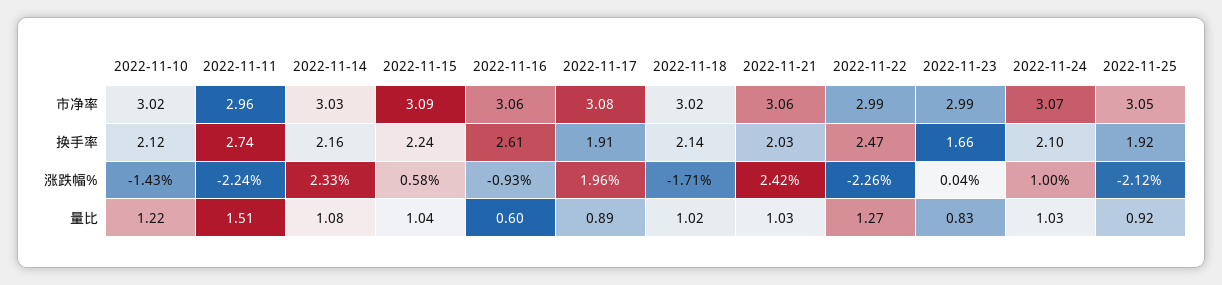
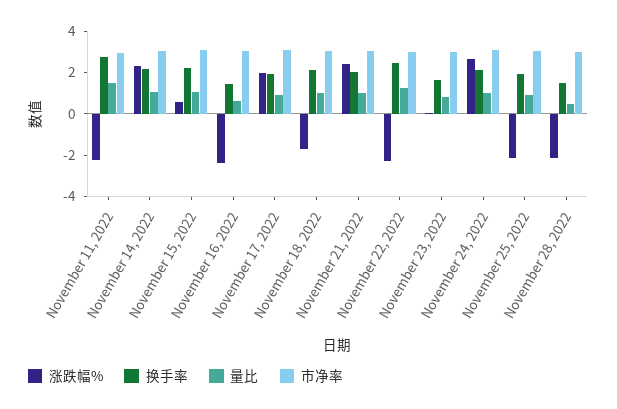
市净率, 2022-11-10: 3.02 -> none
换手率, 2022-11-10: 2.12 -> none
换手率, 2022-11-16: 2.61 -> 1.5
涨跌幅%, 2022-11-10: -1.43 -> none
涨跌幅%, 2022-11-16: -0.93 -> -2.5
涨跌幅%, 2022-11-24: 1 -> 2.5
量比, 2022-11-10: 1.22 -> none
涨跌幅%, November 28, 2022: none -> -2
换手率, November 28, 2022: none -> 1.5
量比, November 28, 2022: none -> 0.5
市净率, November 28, 2022: none -> 3

